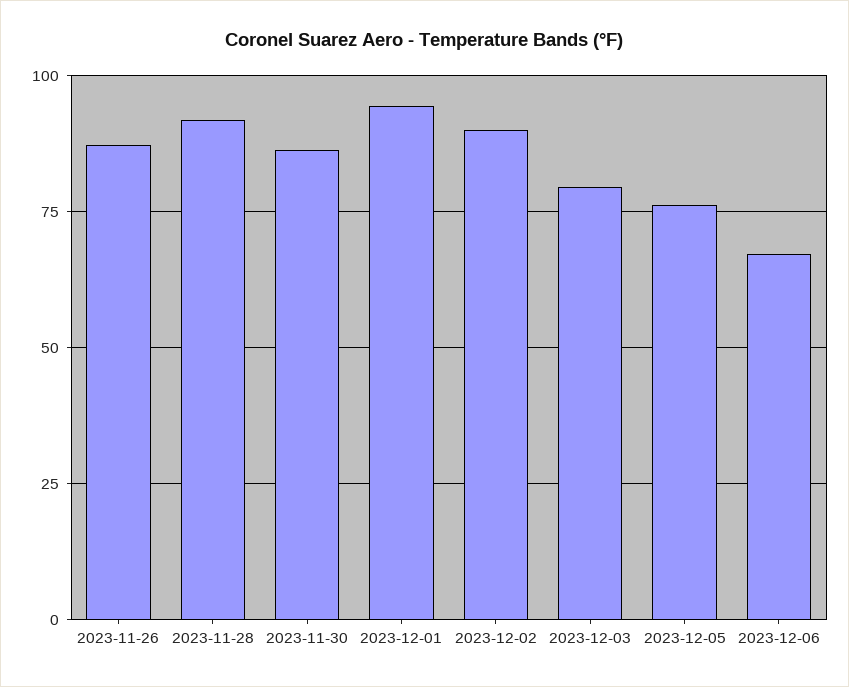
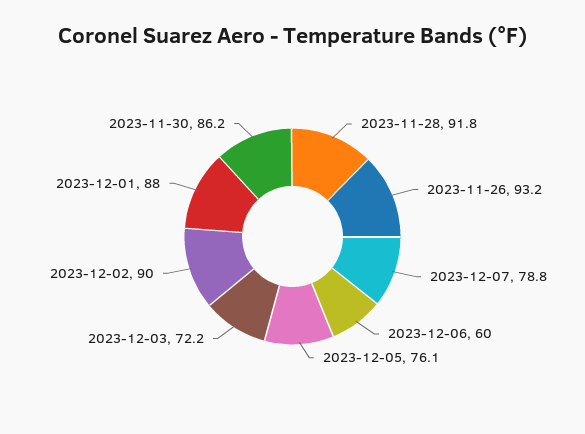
2023-11-26: 87.5 -> 93.2
2023-12-01: 95 -> 88
2023-12-03: 80 -> 72.2
2023-12-06: 67.5 -> 60
2023-12-07: none -> 78.8

